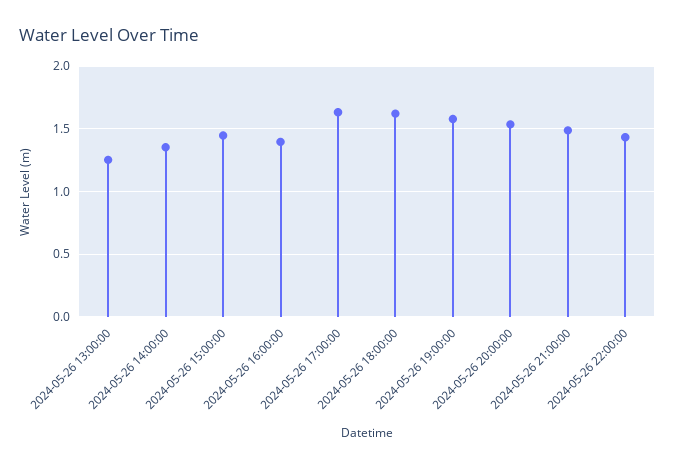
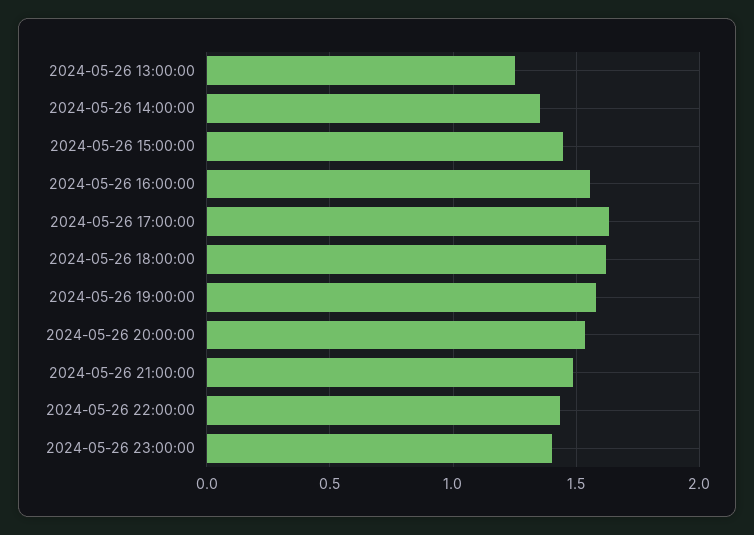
2024-05-26 16:00:00: 1.4 -> 1.55
2024-05-26 23:00:00: none -> 1.4

